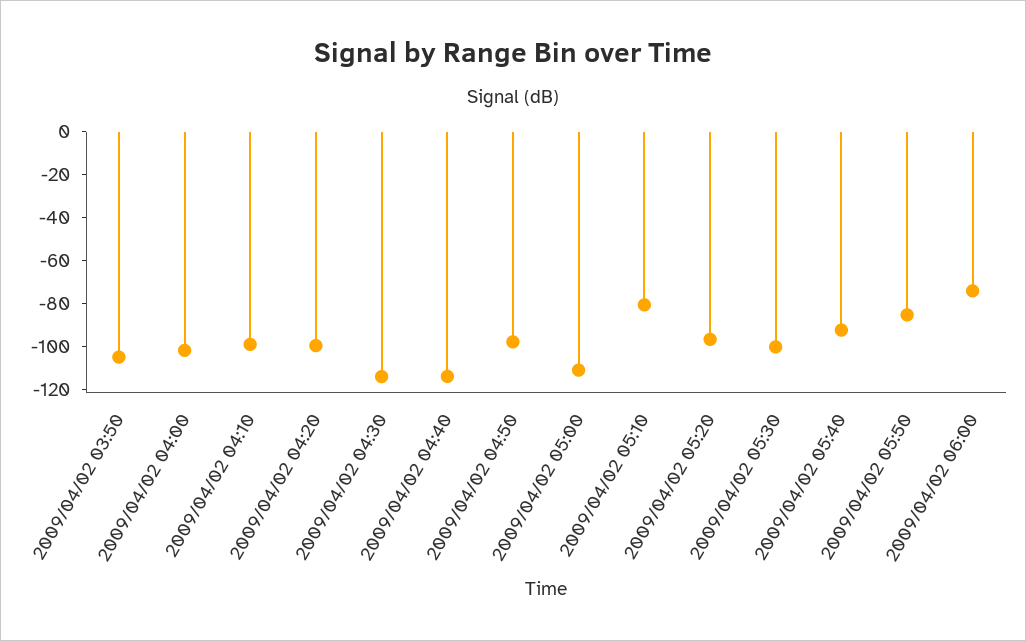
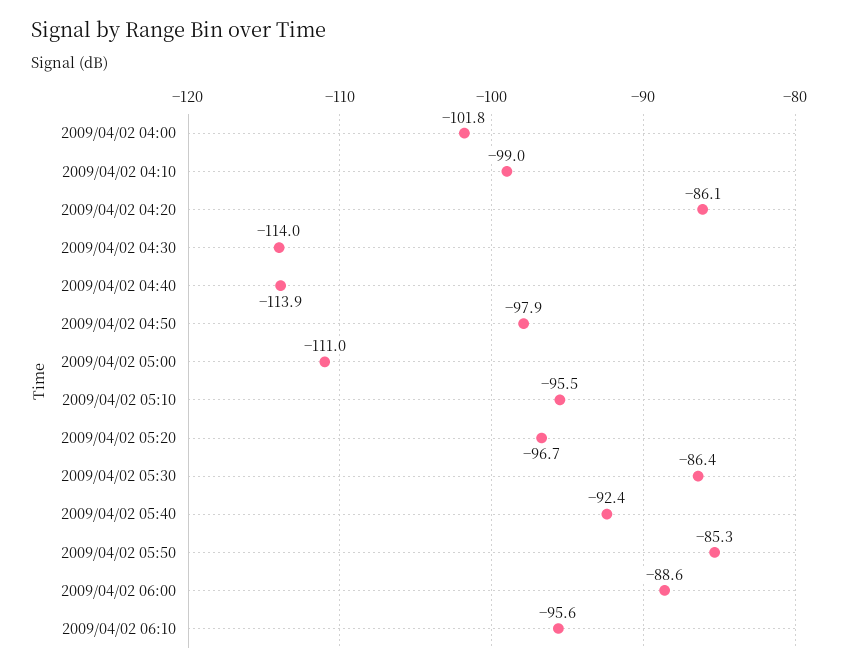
2009/04/02 03:50: -105 -> none
2009/04/02 04:20: -100 -> -86.1
2009/04/02 05:10: -80 -> -95.5
2009/04/02 05:30: -100 -> -86.4
2009/04/02 06:00: -75 -> -88.6
2009/04/02 06:10: none -> -95.6

